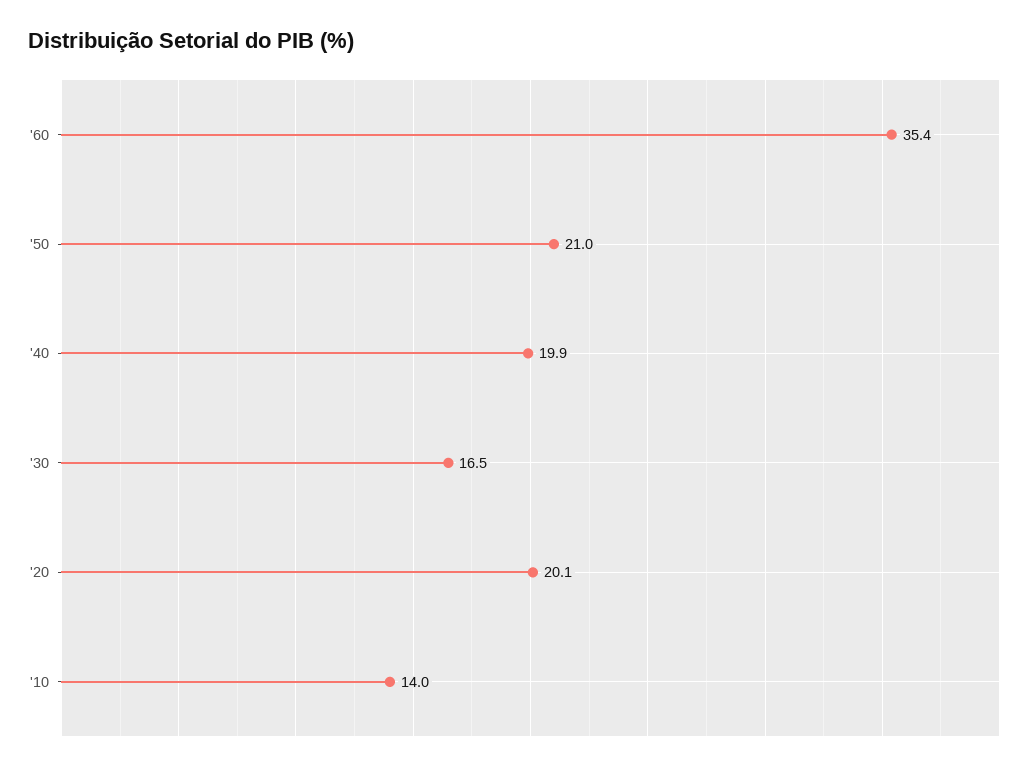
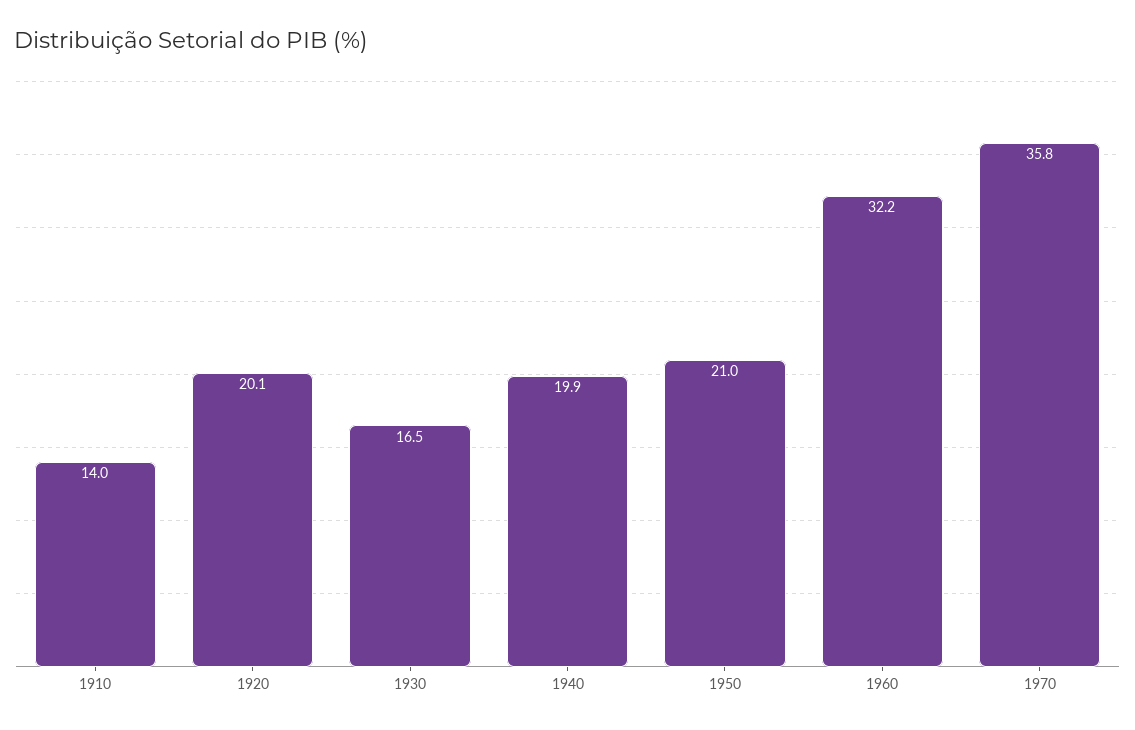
'60: 35.4 -> 32.2
1970: none -> 35.8

